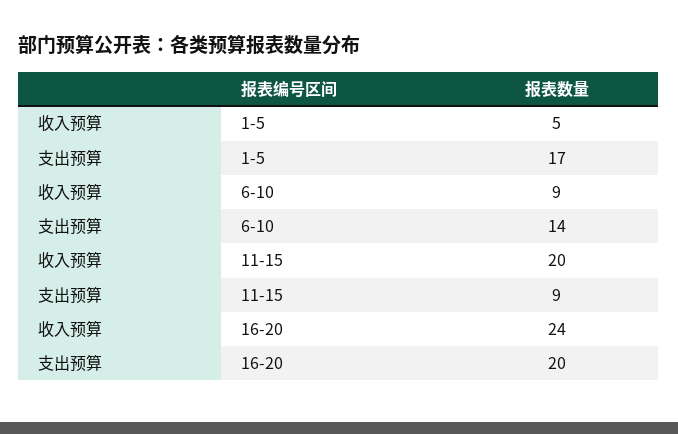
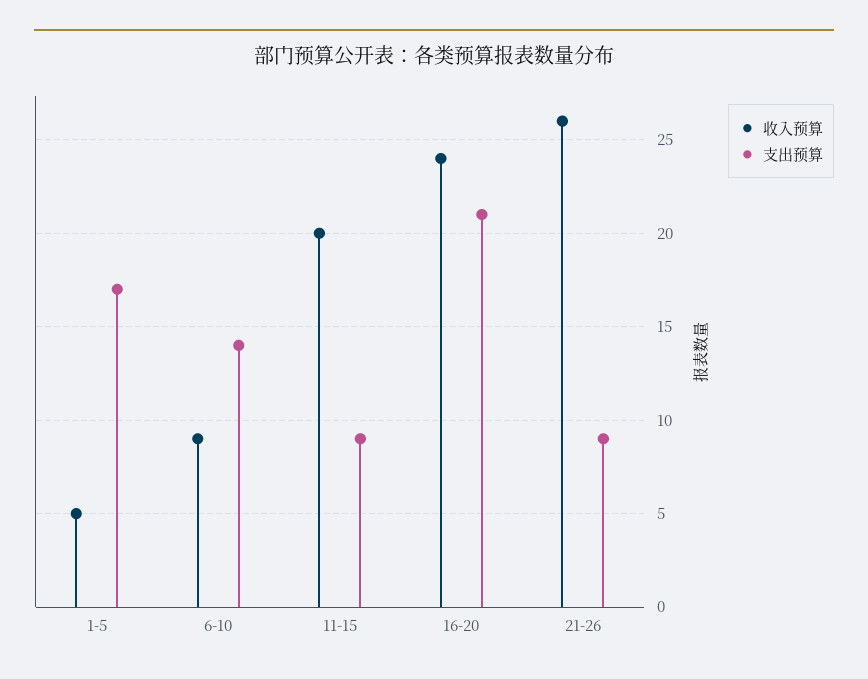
支出预算, 16-20: 20 -> 21
收入预算, 21-26: none -> 26
支出预算, 21-26: none -> 9

